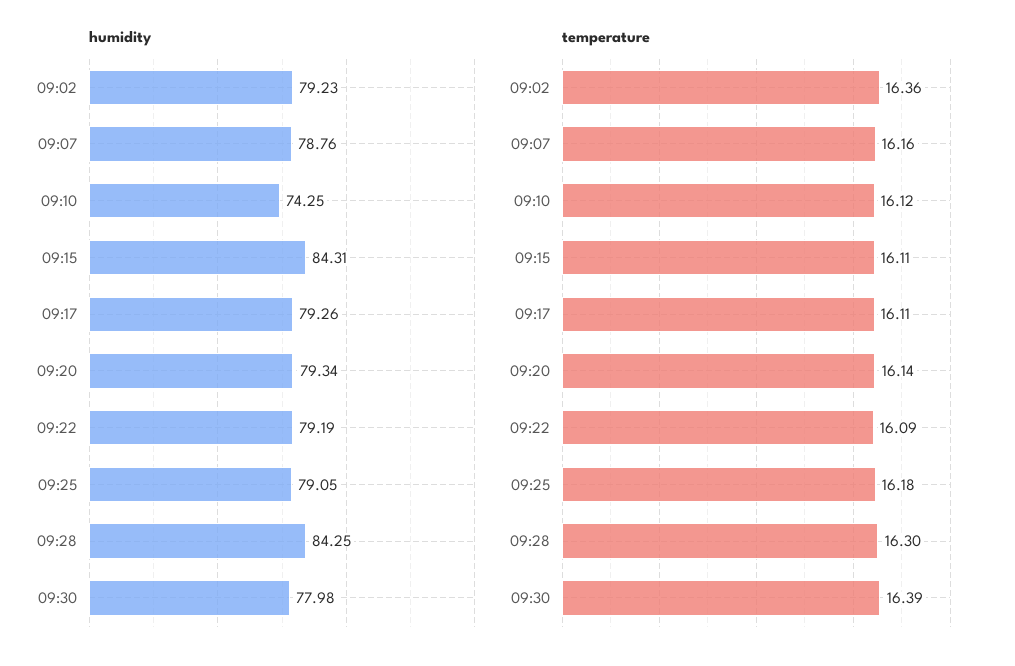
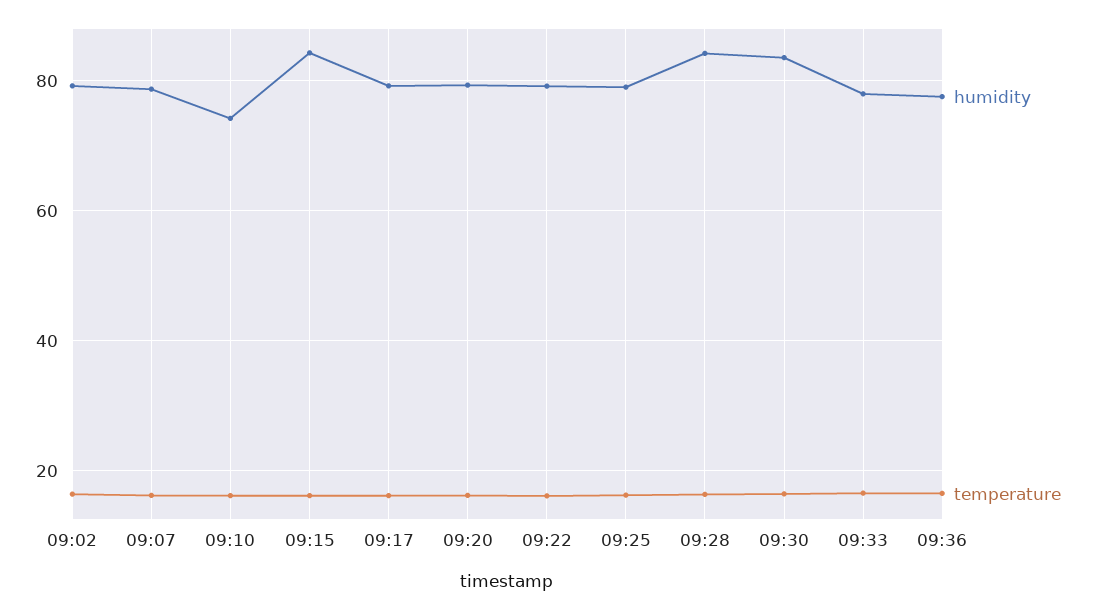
humidity, 09:30: 77.98 -> 84
humidity, 09:33: none -> 78
temperature, 09:33: none -> 16
humidity, 09:36: none -> 78
temperature, 09:36: none -> 16

